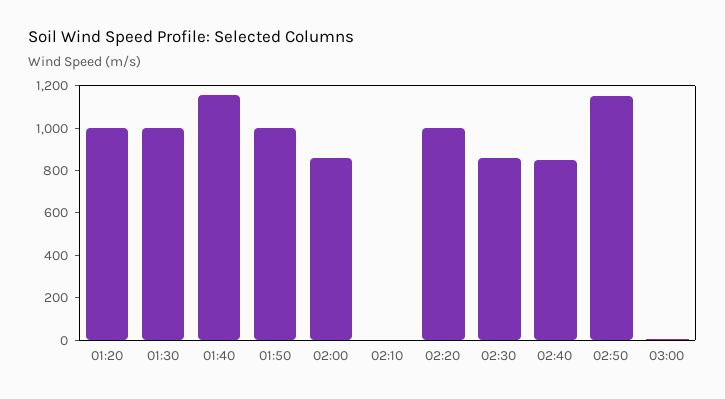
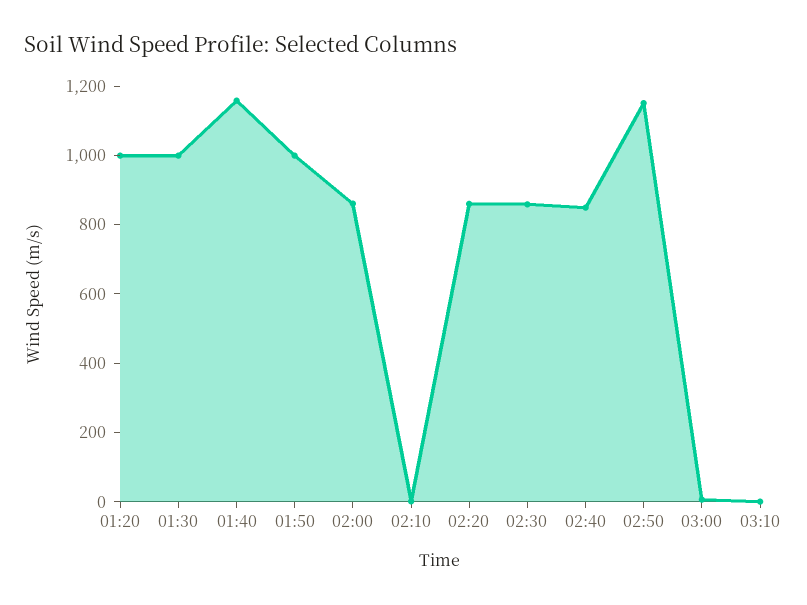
02:20: 1000 -> 850
03:10: none -> 0

